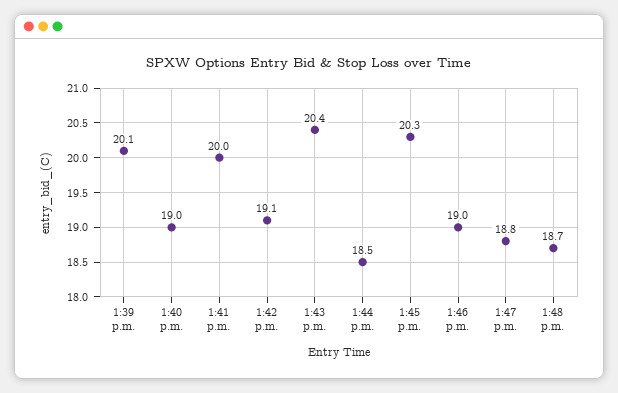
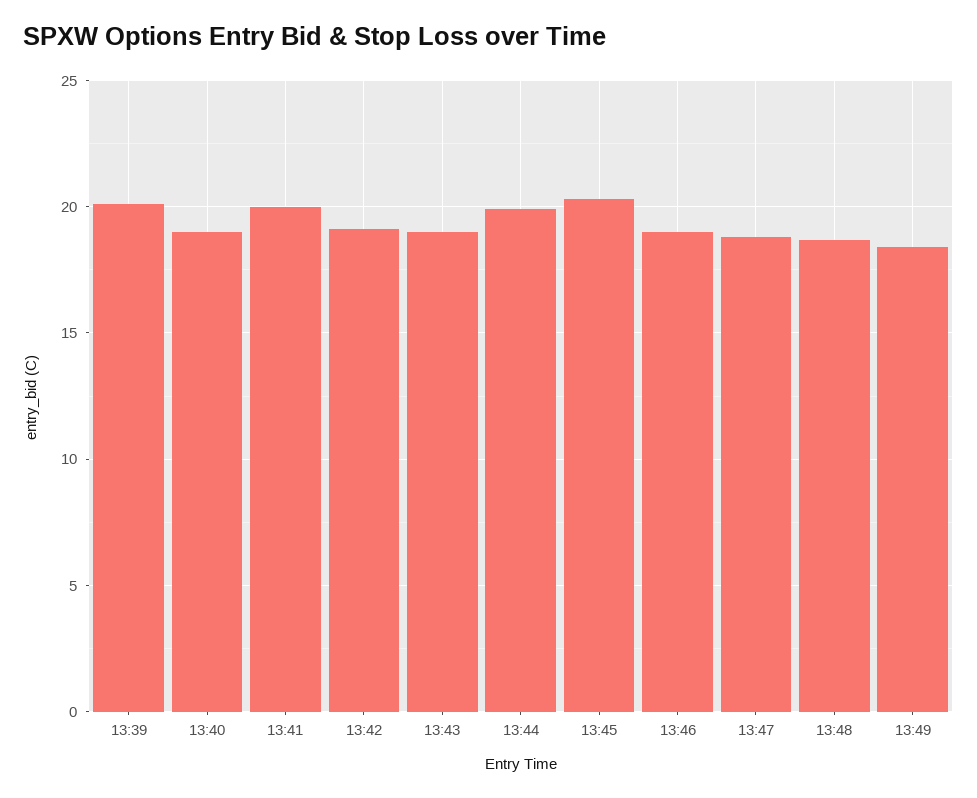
1:43 p.m.: 20.4 -> 19
1:44 p.m.: 18.5 -> 20
13:49: none -> 18.5

